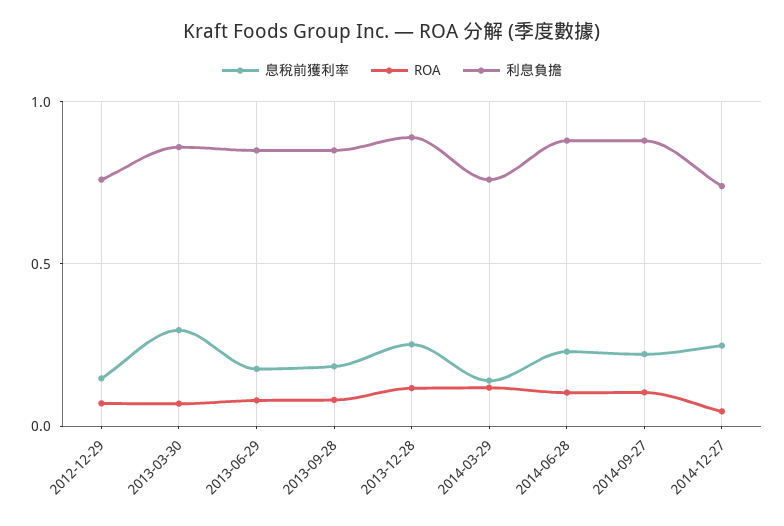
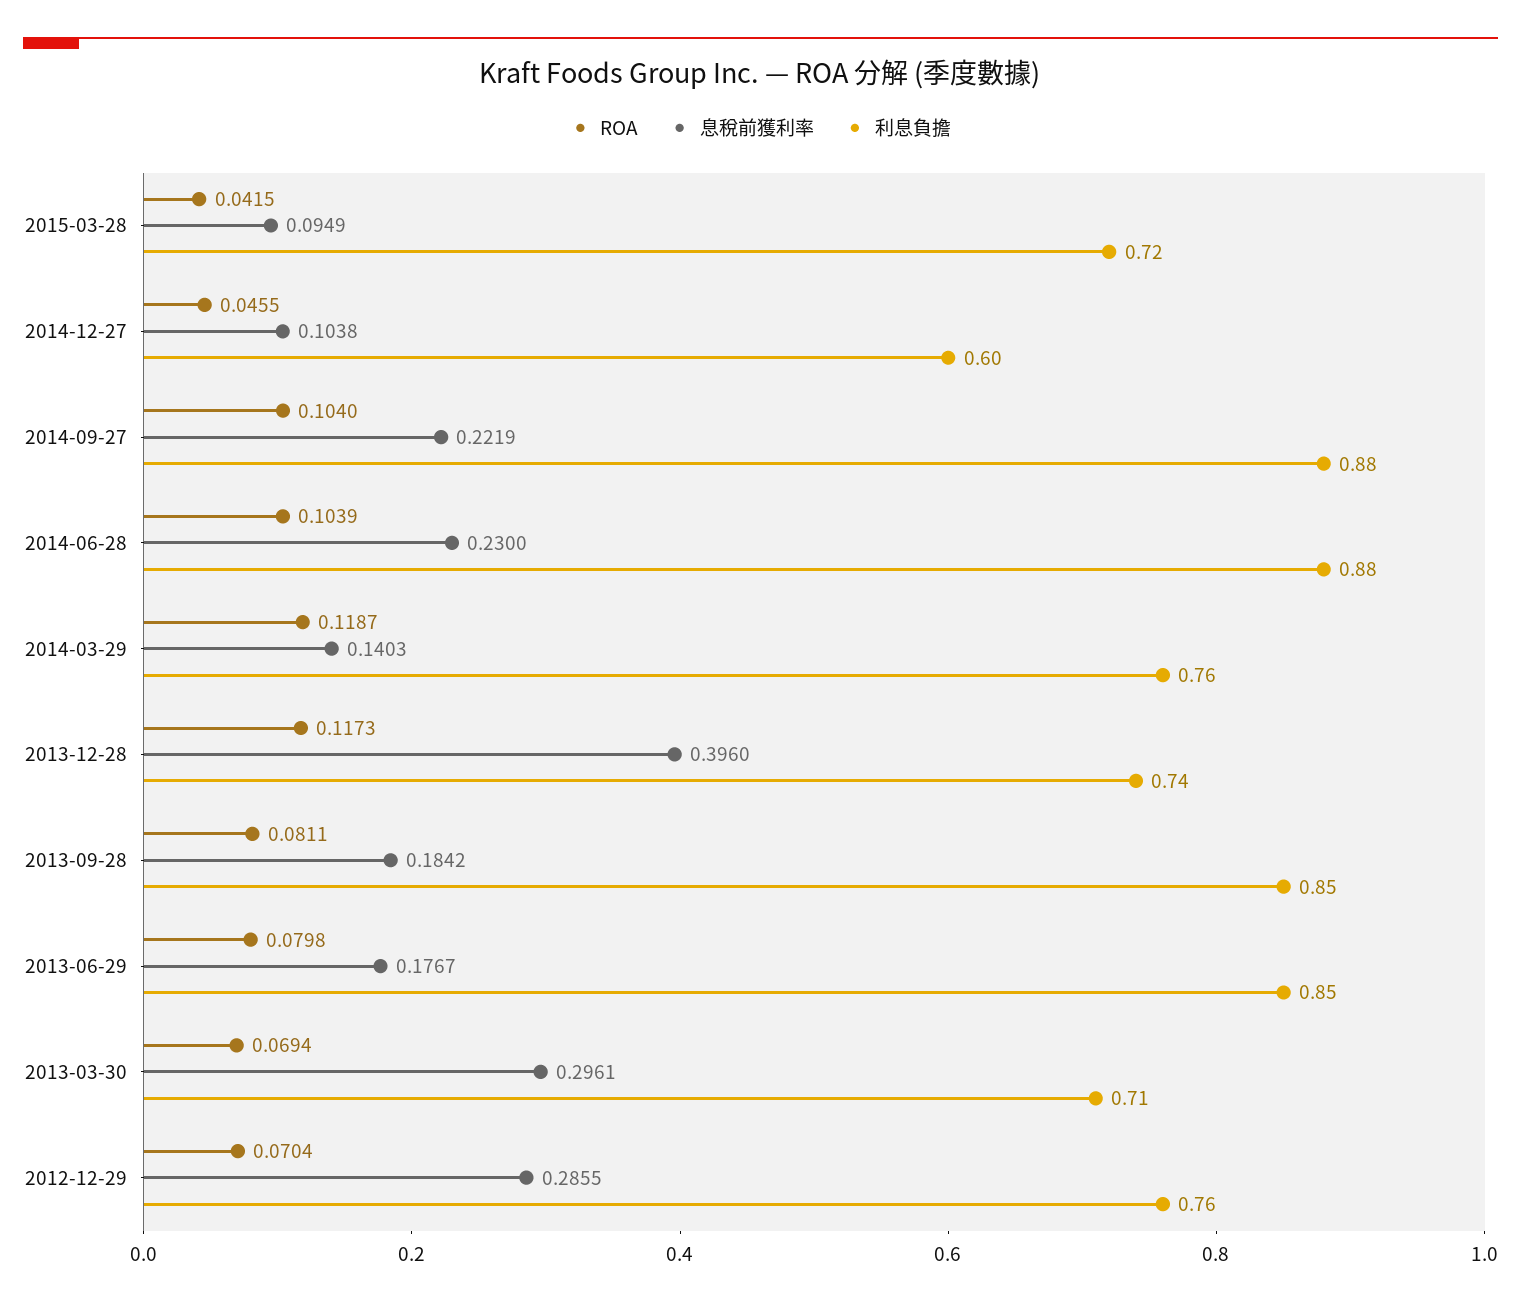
息稅前獲利率, 2012-12-29: 0.15 -> 0.2855
利息負擔, 2013-03-30: 0.85 -> 0.71
息稅前獲利率, 2013-12-28: 0.25 -> 0.396
利息負擔, 2013-12-28: 0.9 -> 0.74
息稅前獲利率, 2014-12-27: 0.25 -> 0.1038
利息負擔, 2014-12-27: 0.75 -> 0.6
ROA, 2015-03-28: none -> 0.0415
息稅前獲利率, 2015-03-28: none -> 0.0949
利息負擔, 2015-03-28: none -> 0.72

